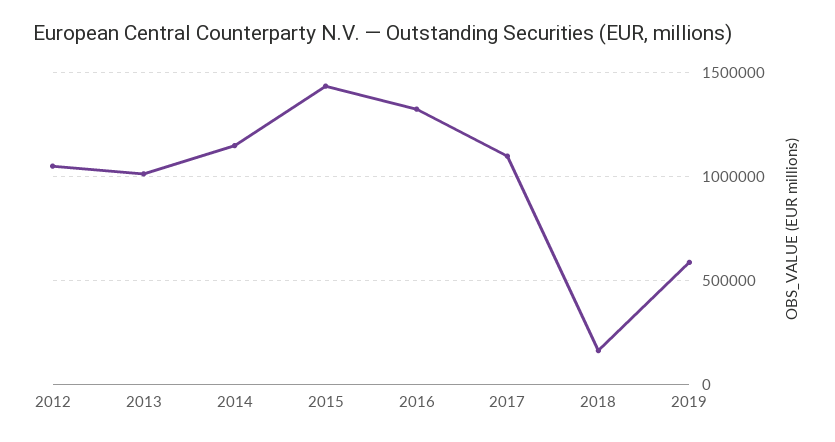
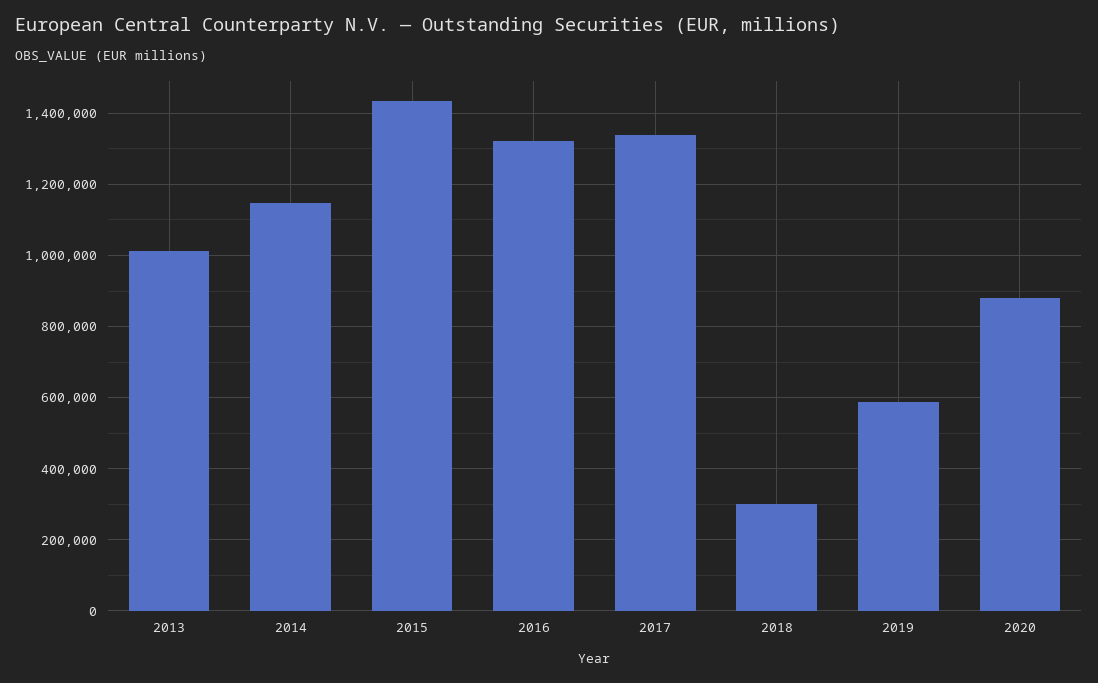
2012: 1050000 -> none
2017: 1100000 -> 1340000
2018: 150000 -> 300000
2020: none -> 880000

